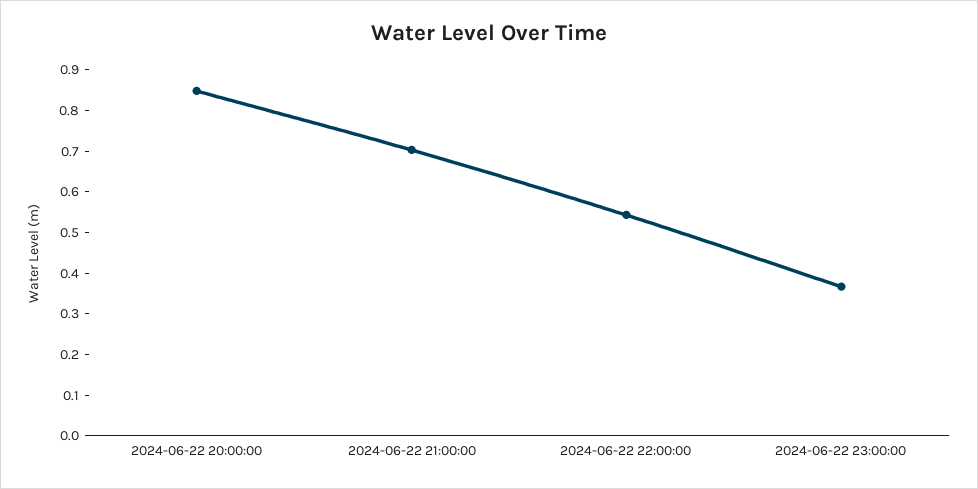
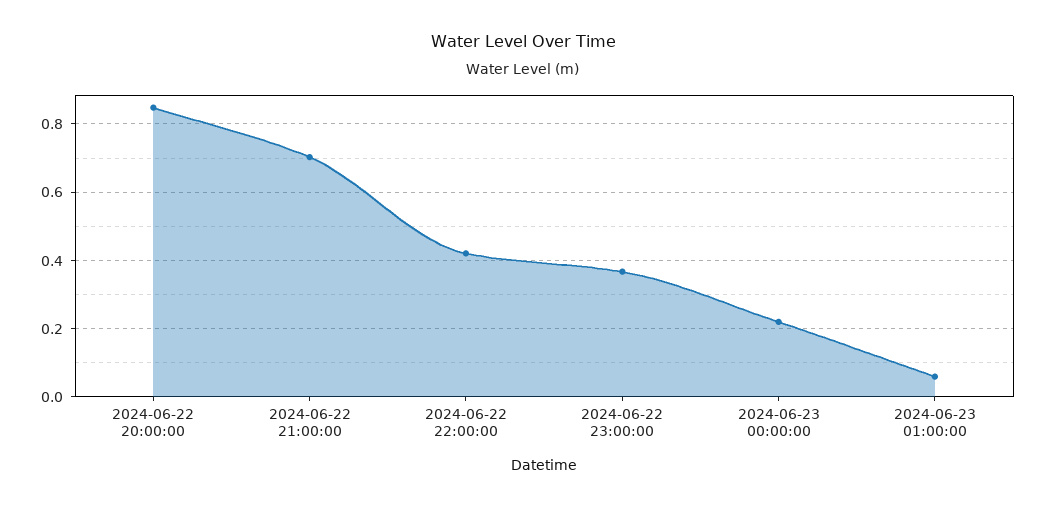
2024-06-22 22:00:00: 0.54 -> 0.42
2024-06-23 00:00:00: none -> 0.22
2024-06-23 01:00:00: none -> 0.06

